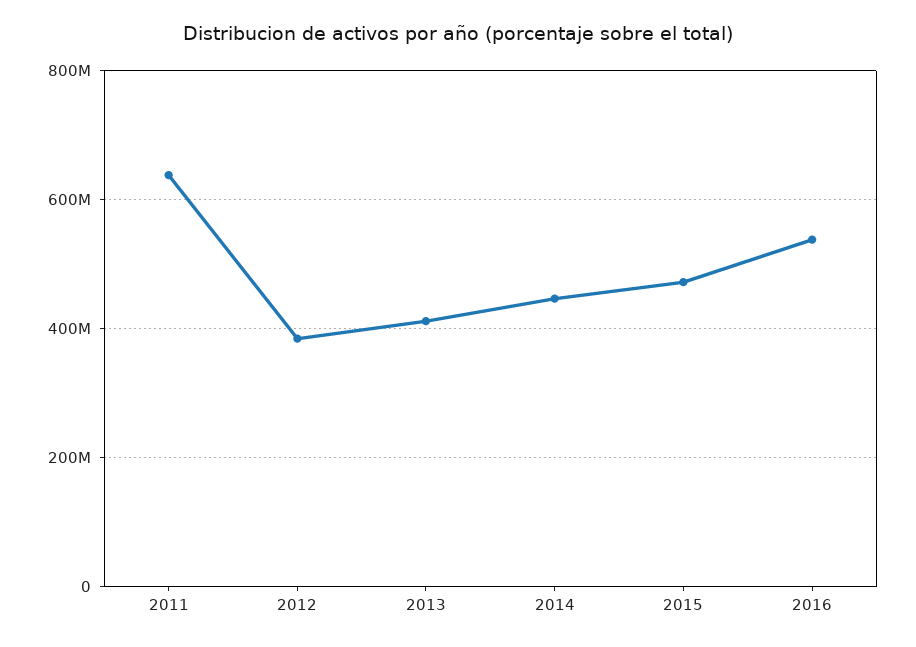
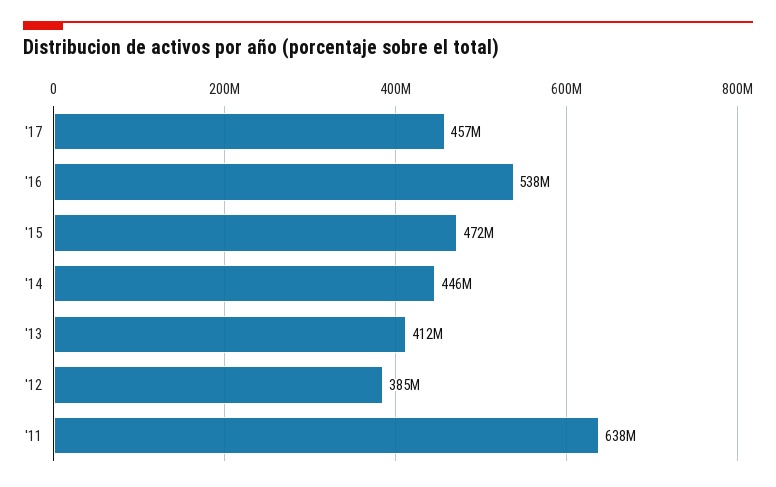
'17: none -> 457000000

